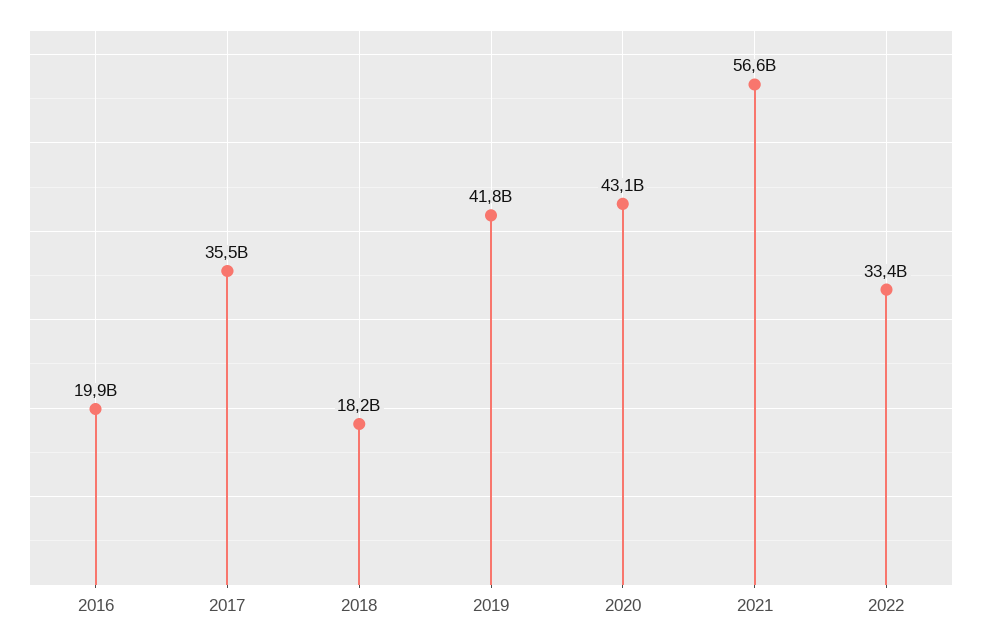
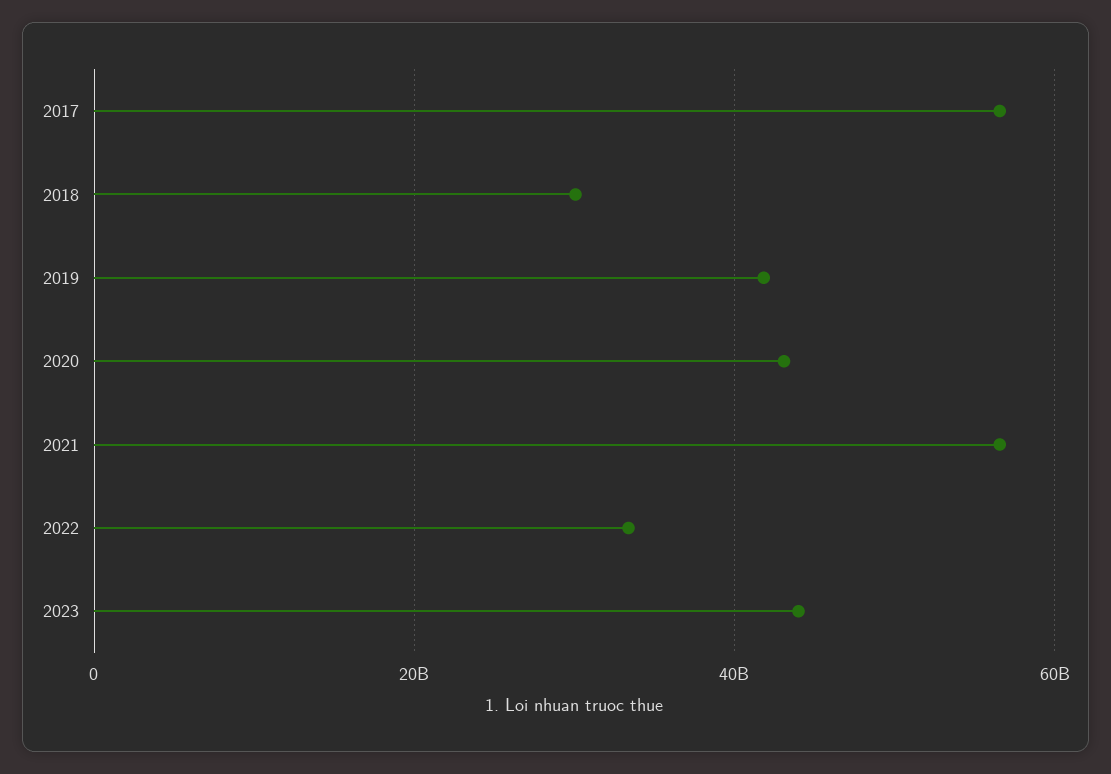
2016: 19900000000 -> none
2017: 35500000000 -> 56000000000
2018: 18200000000 -> 30000000000
2023: none -> 44000000000

